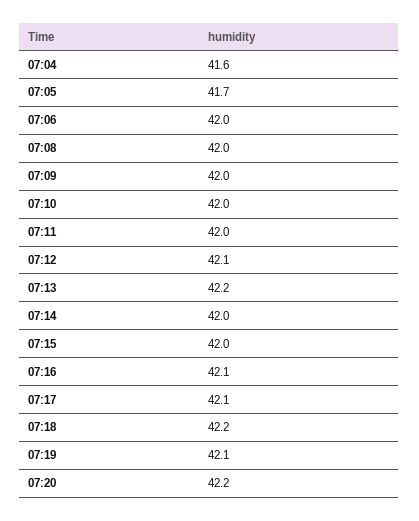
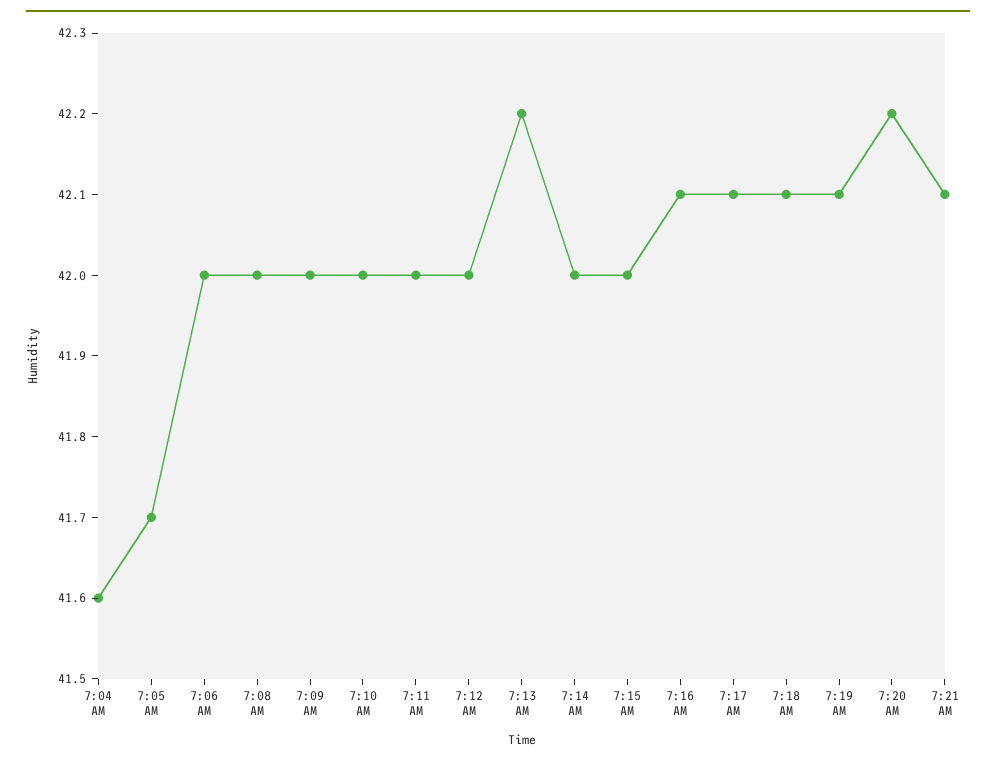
07:12: 42.1 -> 42
07:18: 42.2 -> 42.1
7:21 AM: none -> 42.1

